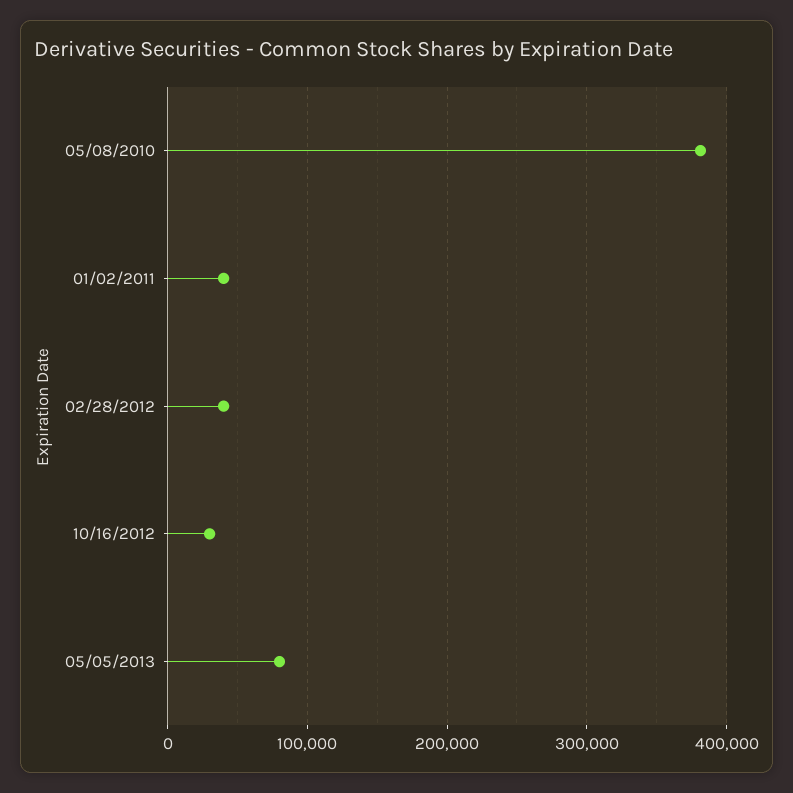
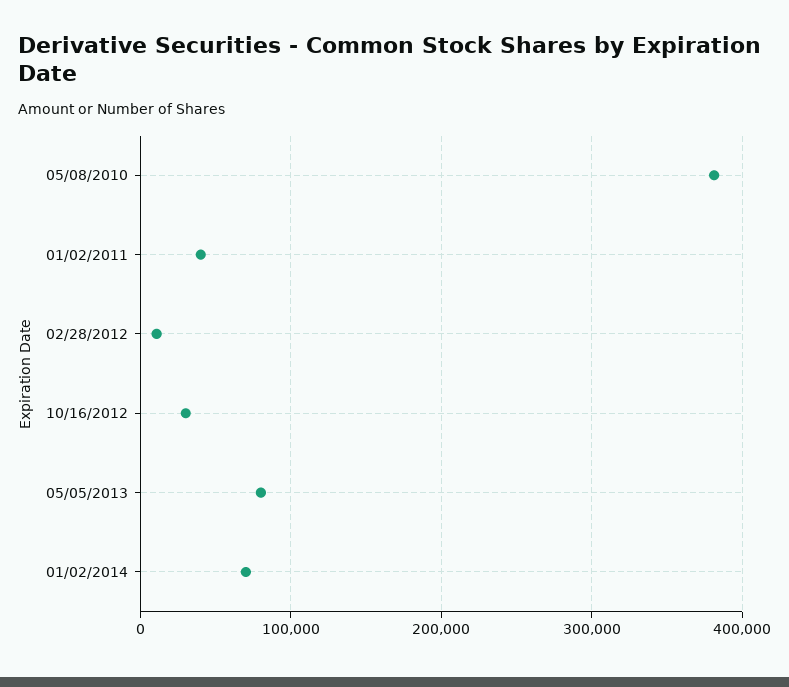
02/28/2012: 40000 -> 10000
01/02/2014: none -> 70000

